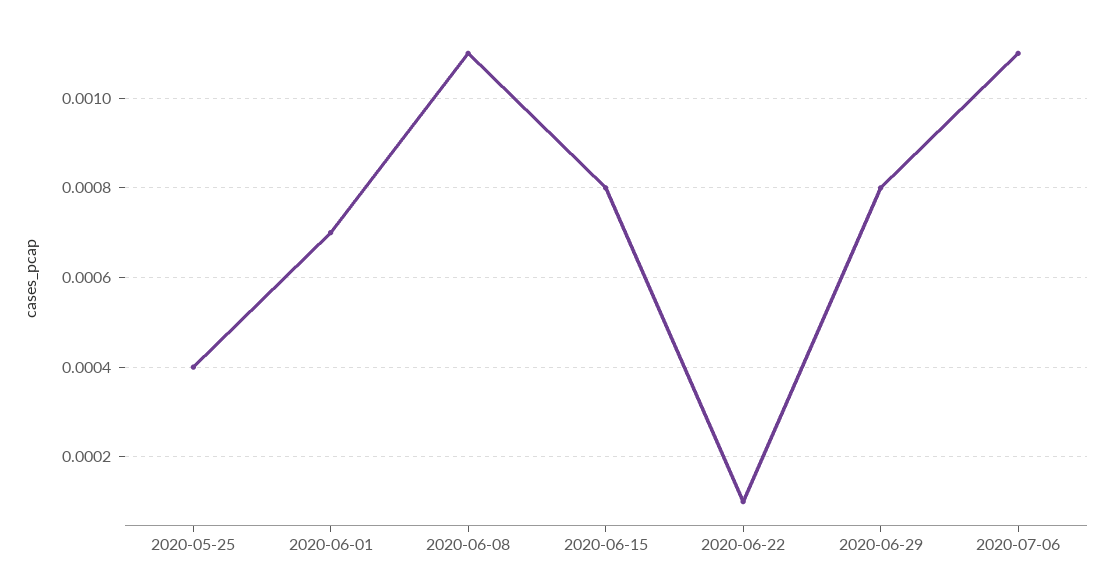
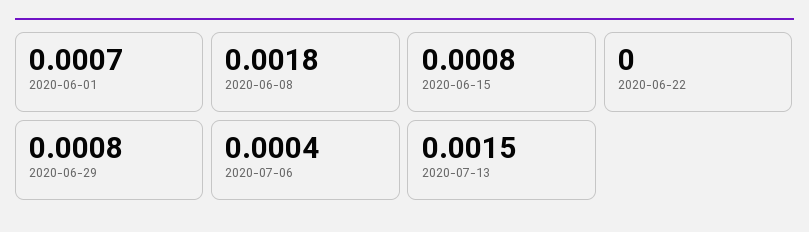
2020-05-25: 0.0004 -> none
2020-06-08: 0.0011 -> 0.0018
2020-06-22: 0.0001 -> 0
2020-07-06: 0.0011 -> 0.0004
2020-07-13: none -> 0.0015

